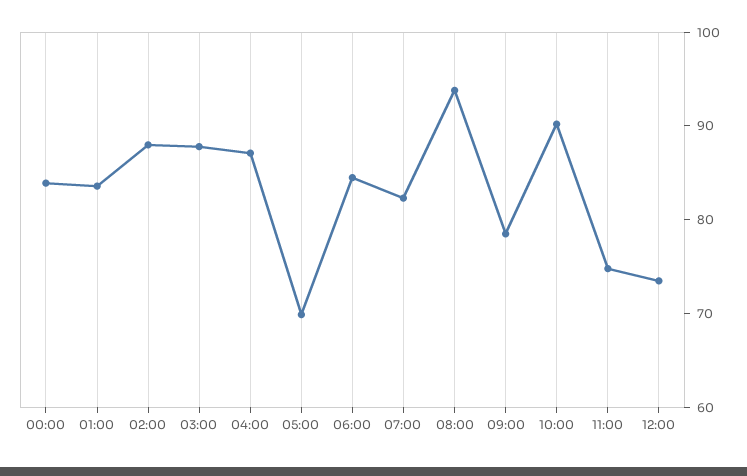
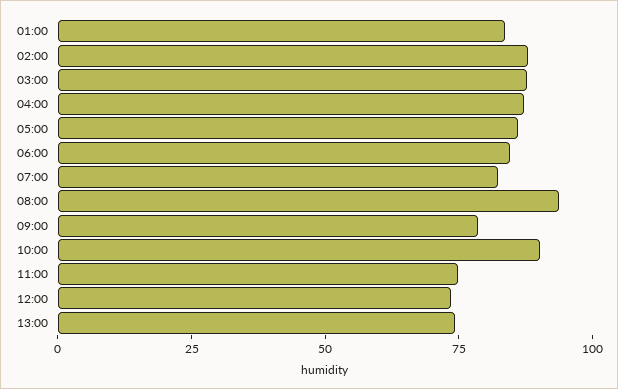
00:00: 84 -> none
05:00: 70 -> 85
13:00: none -> 75

